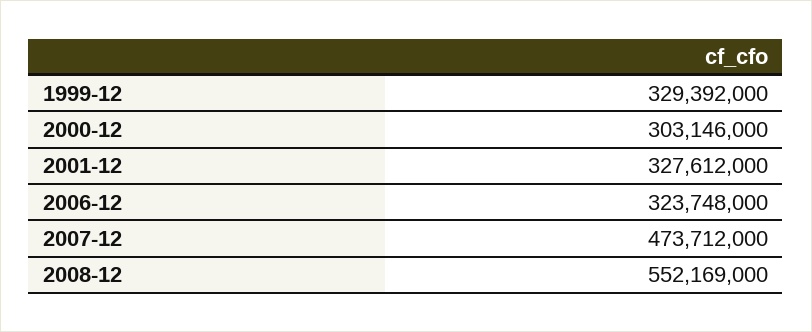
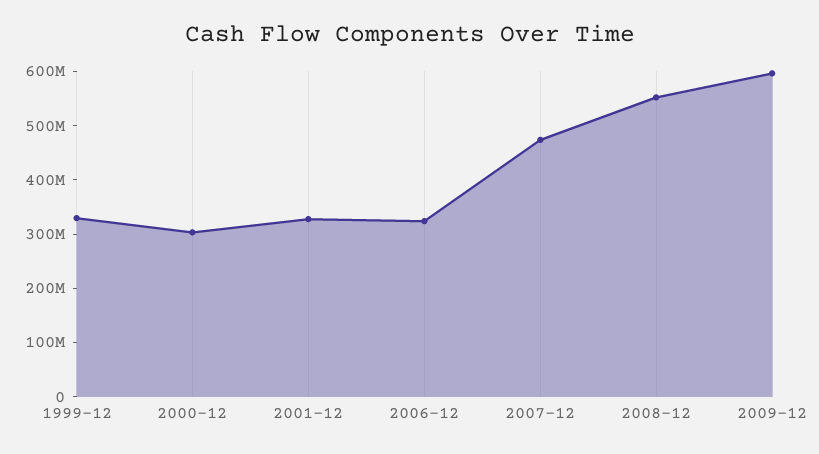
2009-12: none -> 600000000

